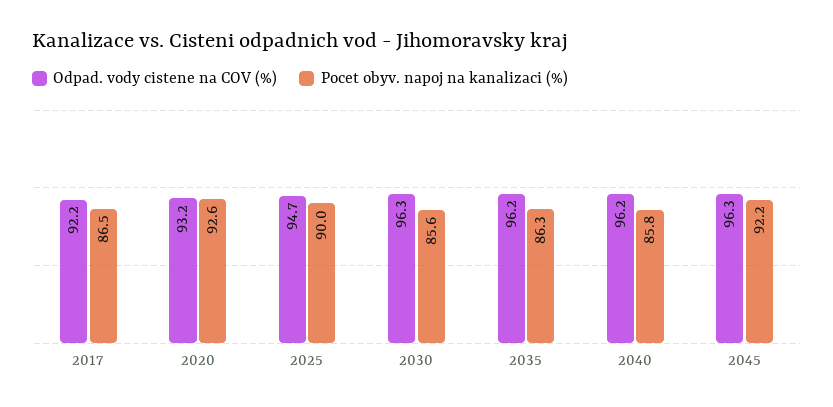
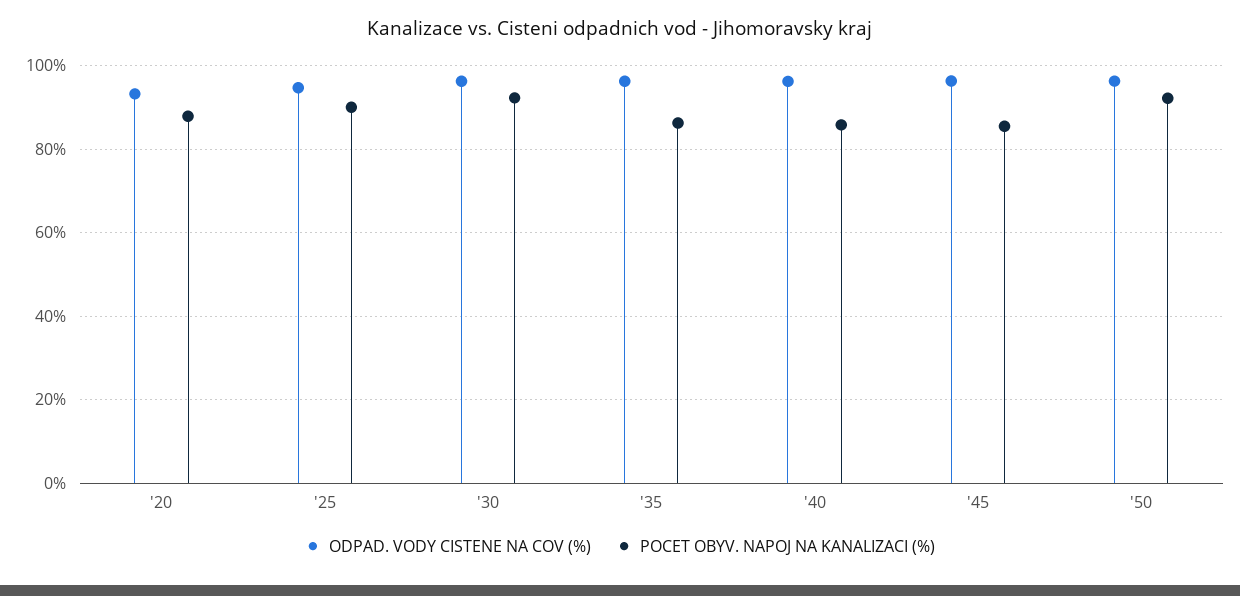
Odpad. vody cistene na COV (%), 2017: 92.2 -> none
Pocet obyv. napoj na kanalizaci (%), 2017: 86.5 -> none
Pocet obyv. napoj na kanalizaci (%), 2020: 92.6 -> 88
Pocet obyv. napoj na kanalizaci (%), 2030: 85.6 -> 92
Pocet obyv. napoj na kanalizaci (%), 2045: 92.2 -> 86
Odpad. vody cistene na COV (%), '50: none -> 96
Pocet obyv. napoj na kanalizaci (%), '50: none -> 92

